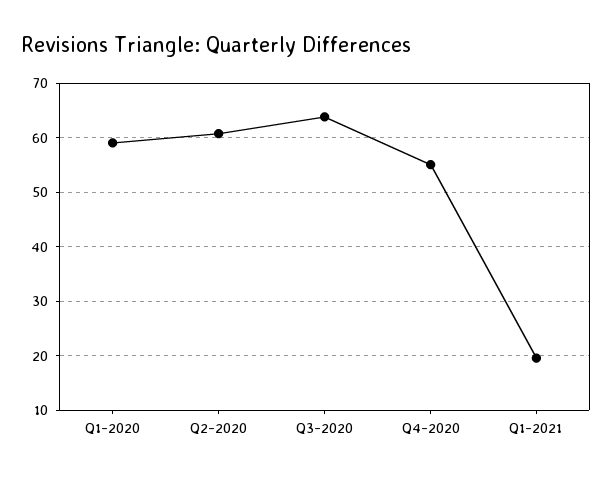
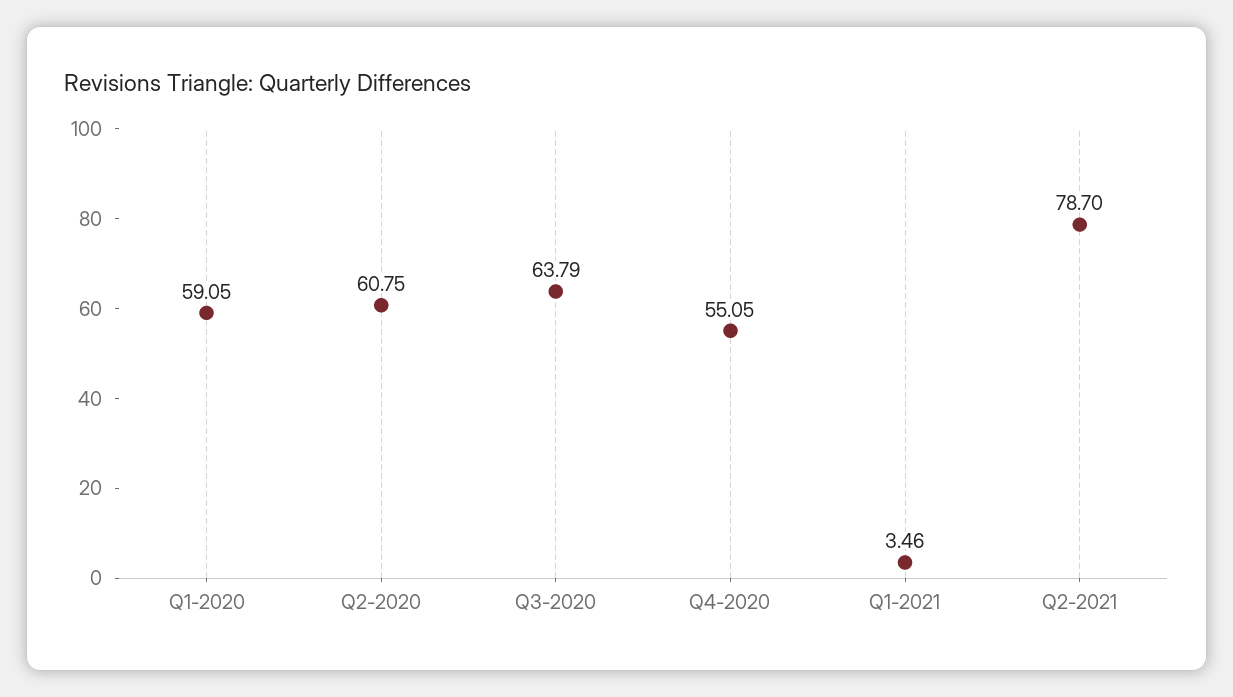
Q1-2021: 20 -> 3.46
Q2-2021: none -> 78.7

